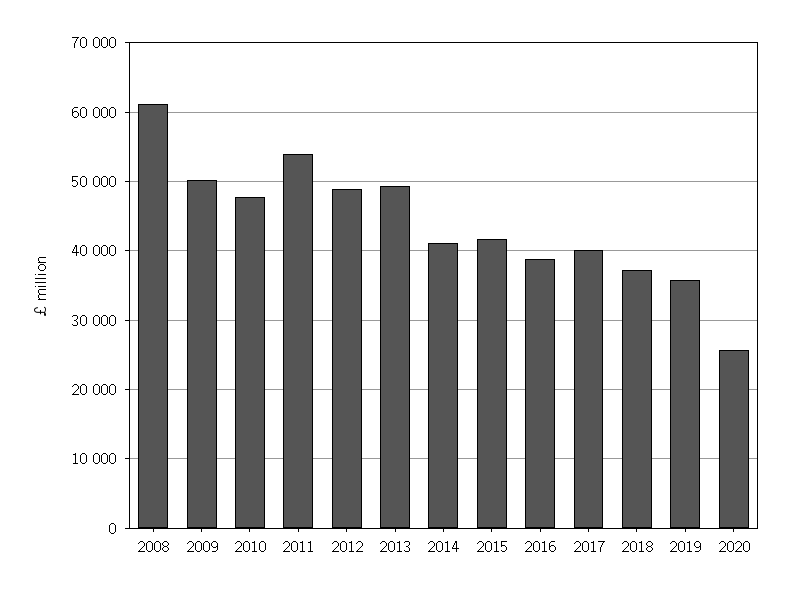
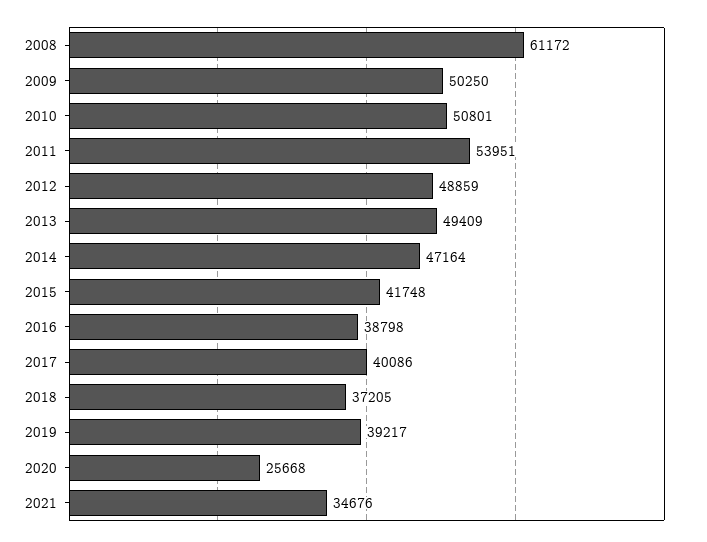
2010: 48000 -> 50801
2014: 41000 -> 47164
2019: 36000 -> 39217
2021: none -> 34676

